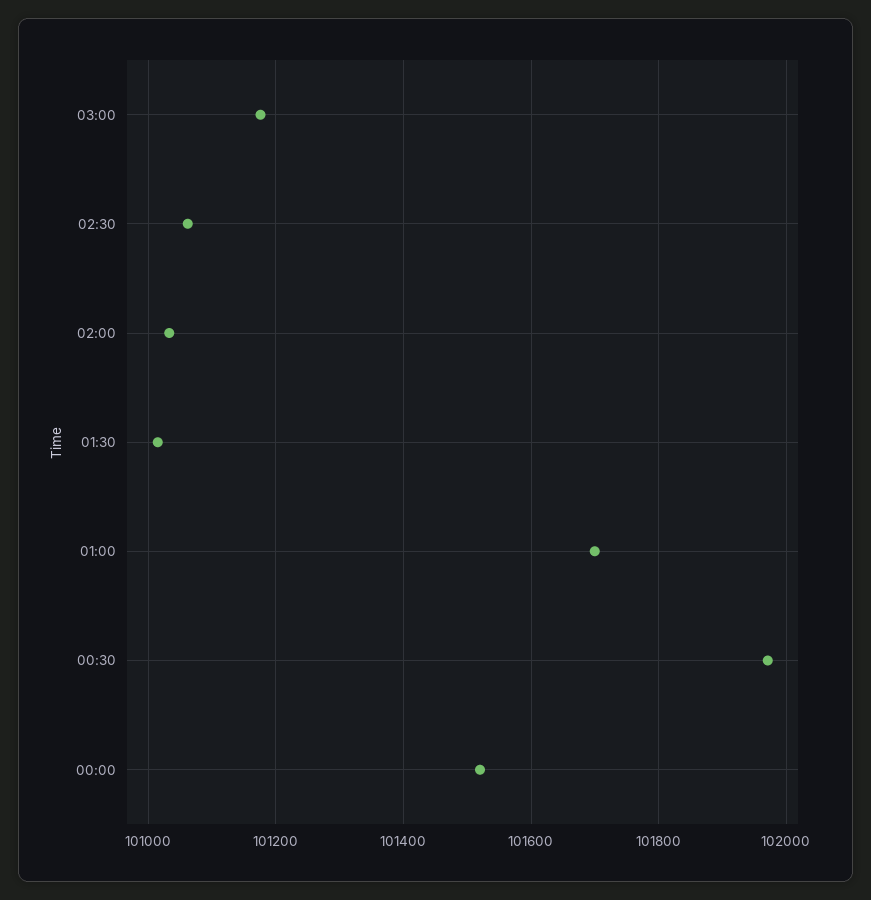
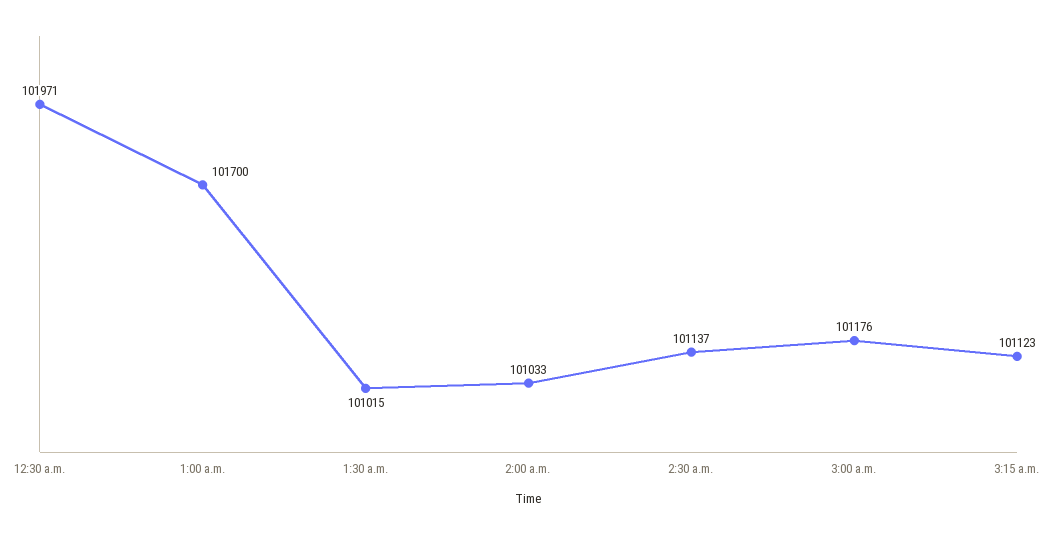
02:30: 101060 -> 101137
00:00: 101520 -> none
3:15 a.m.: none -> 101123

